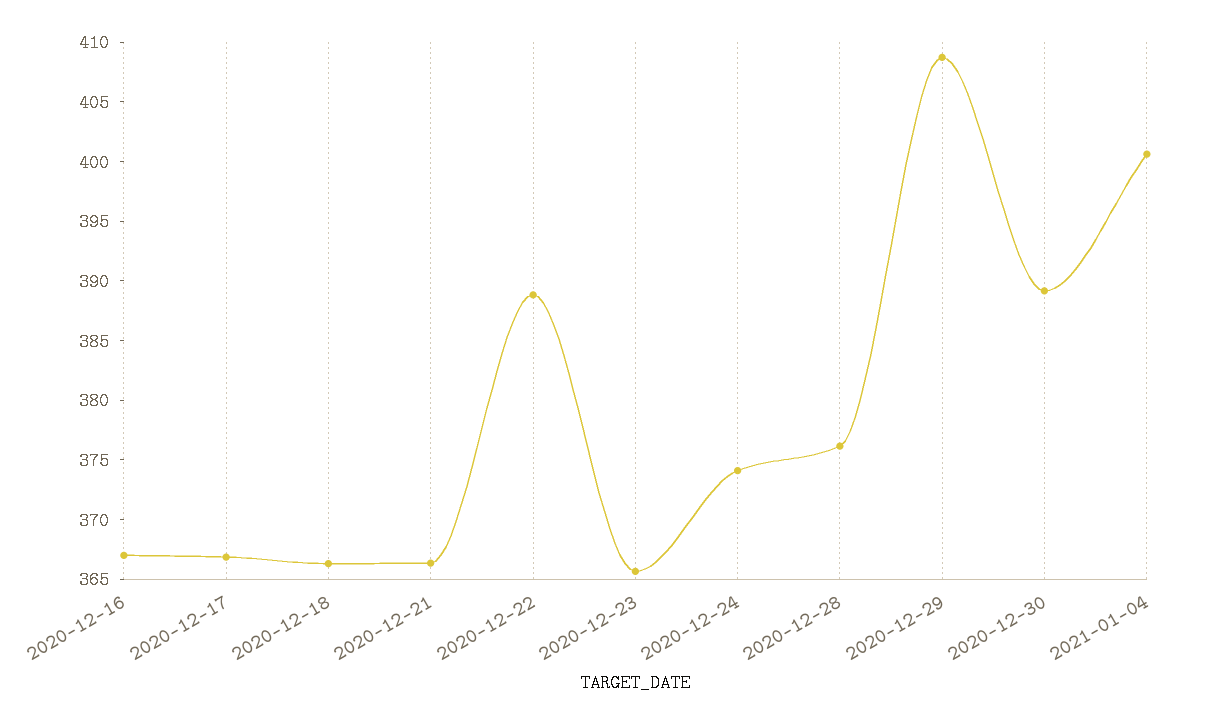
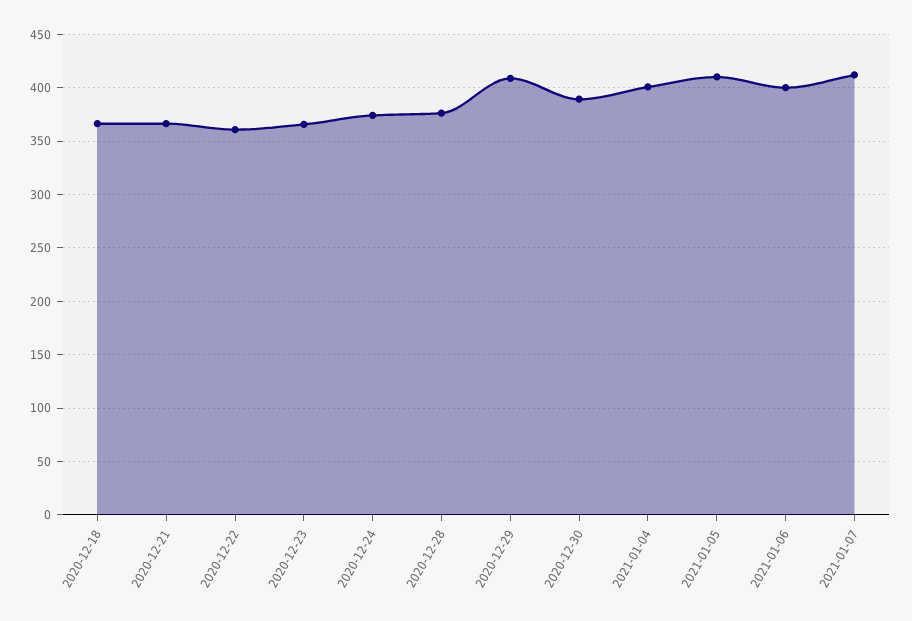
2020-12-16: 367 -> none
2020-12-17: 367 -> none
2020-12-22: 389 -> 360
2021-01-05: none -> 410
2021-01-06: none -> 400
2021-01-07: none -> 410

